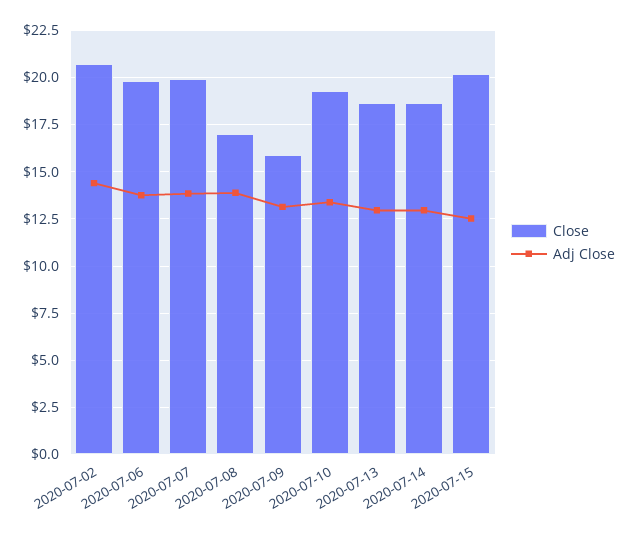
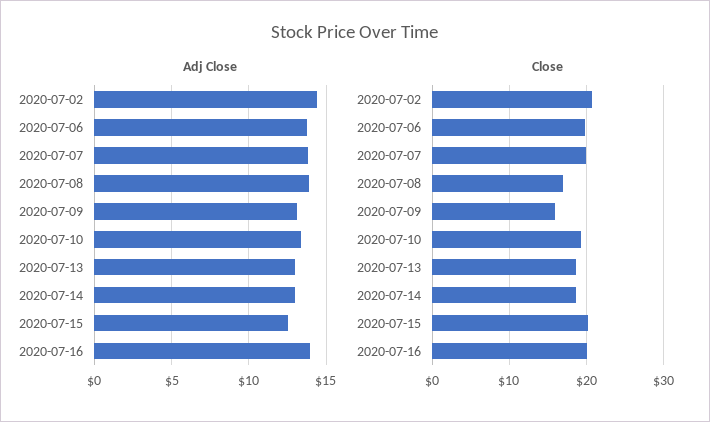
Adj Close, 2020-07-16: none -> 14
Close, 2020-07-16: none -> 20

